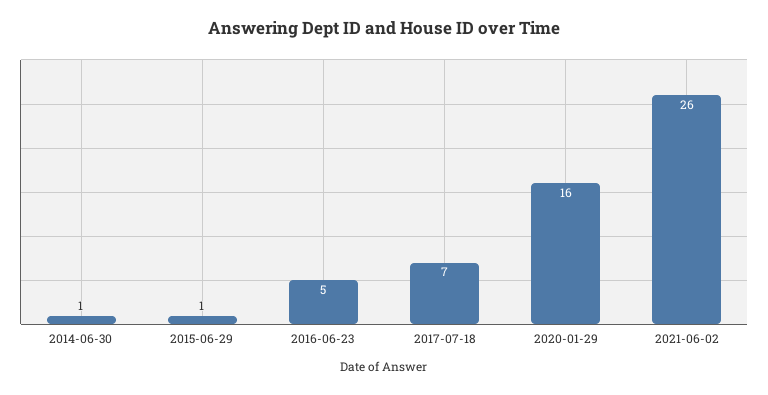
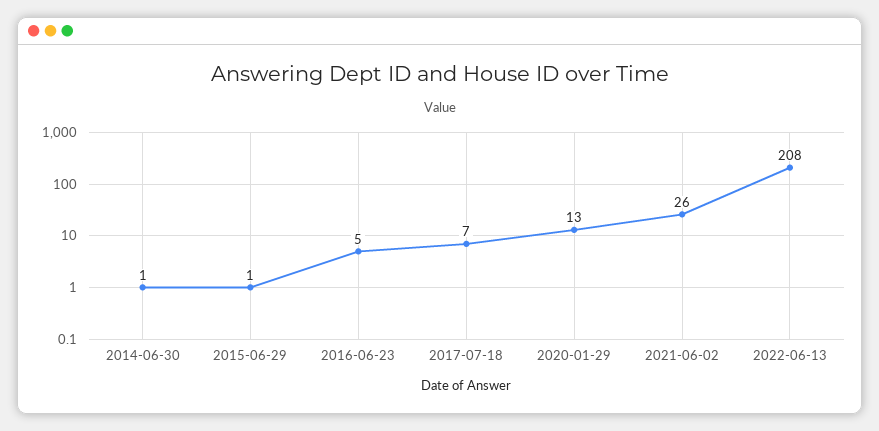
2020-01-29: 16 -> 13
2022-06-13: none -> 208

